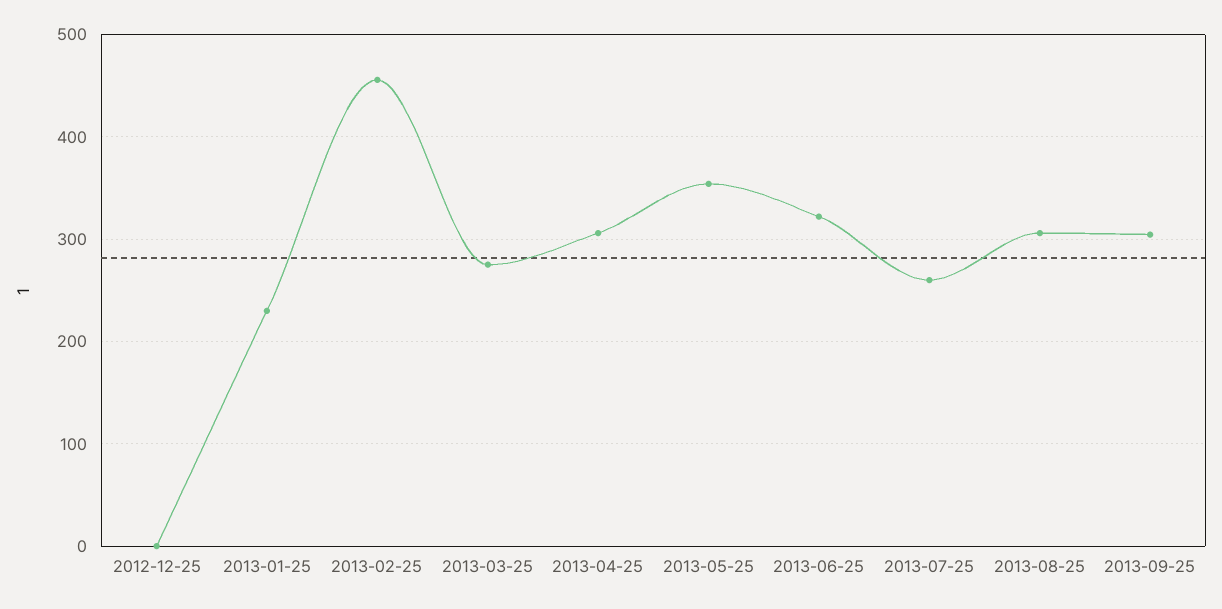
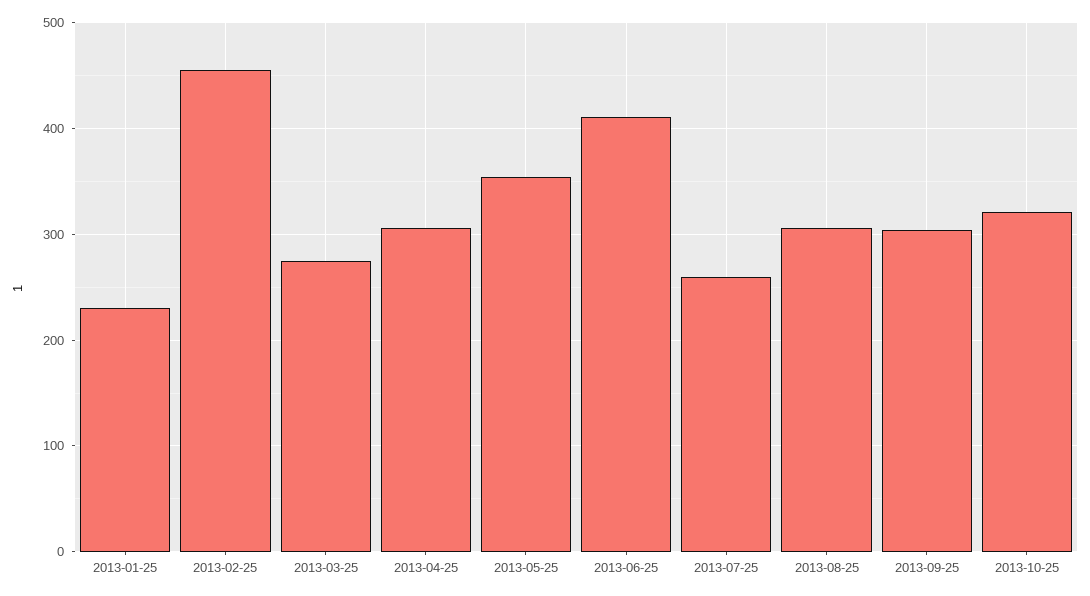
2012-12-25: 0 -> none
2013-06-25: 320 -> 410
2013-10-25: none -> 320

